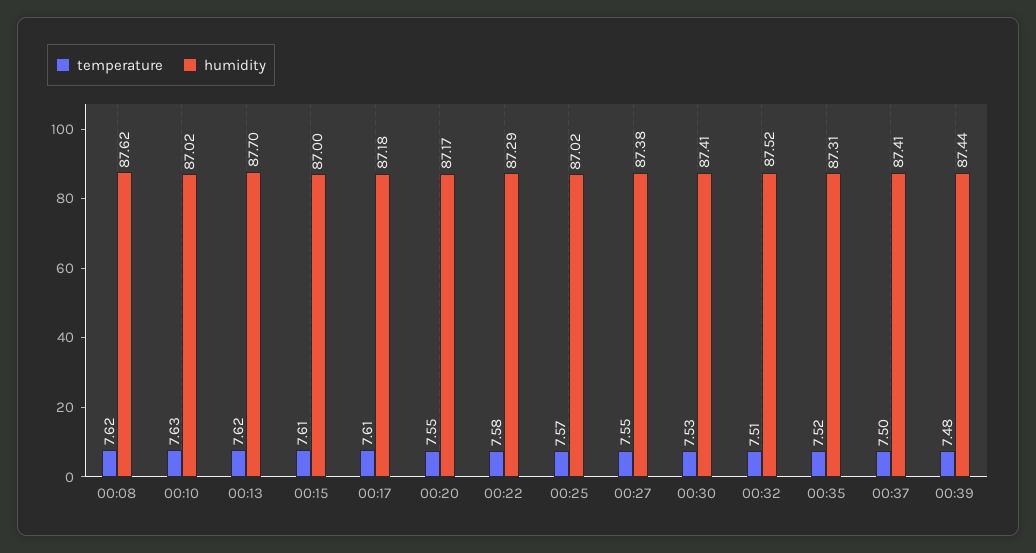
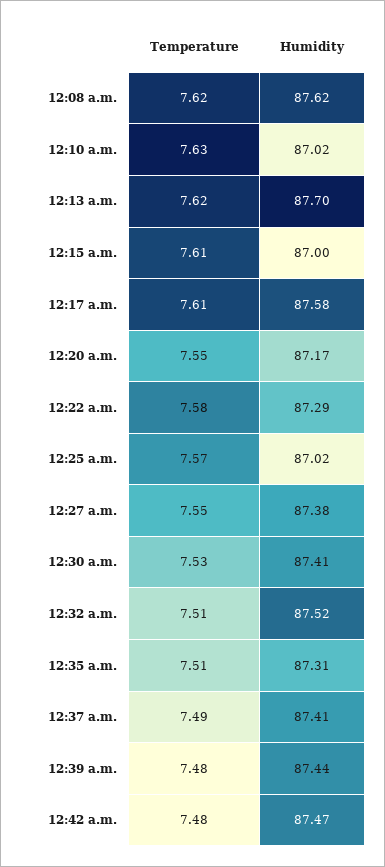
humidity, 00:17: 87.18 -> 87.58
temperature, 00:35: 7.52 -> 7.51
temperature, 00:37: 7.5 -> 7.49
temperature, 12:42 a.m.: none -> 7.48
humidity, 12:42 a.m.: none -> 87.47

